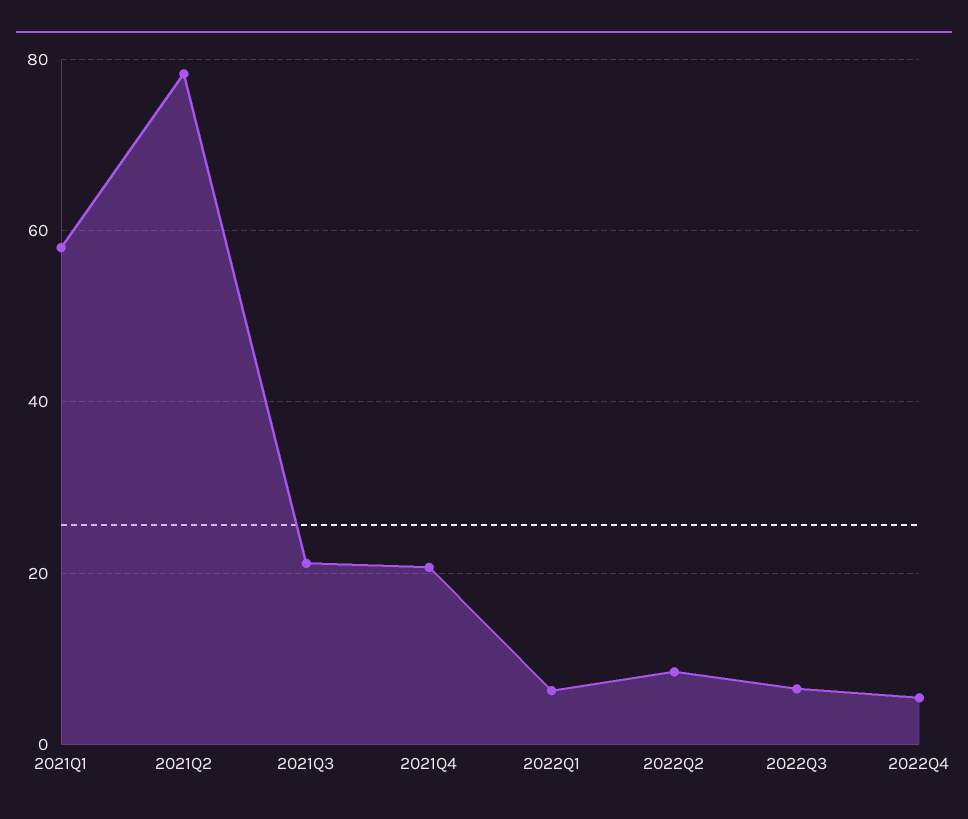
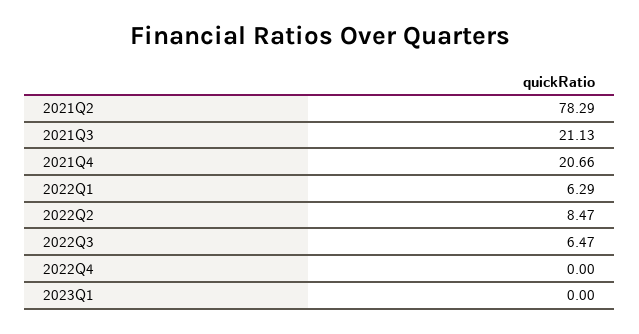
2021Q1: 58 -> none
2022Q4: 6 -> 0
2023Q1: none -> 0

